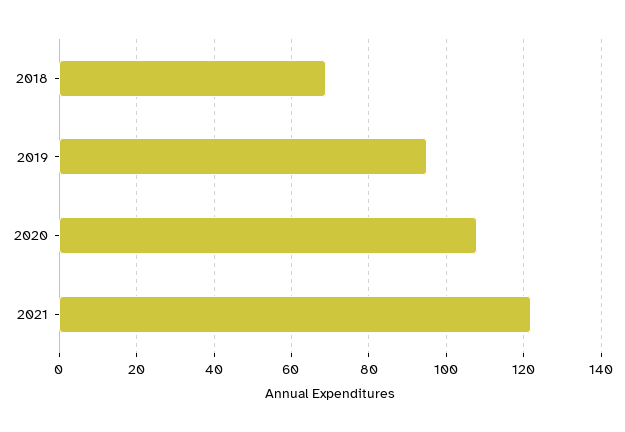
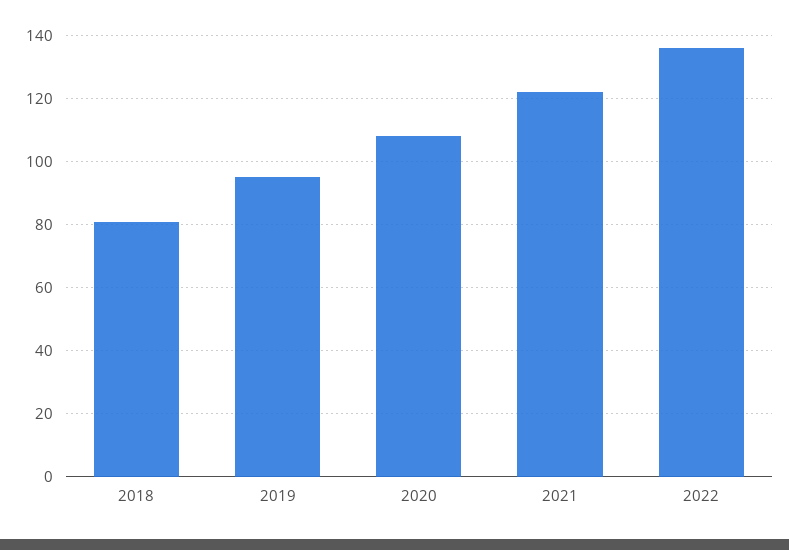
2018: 70 -> 80
2022: none -> 135

